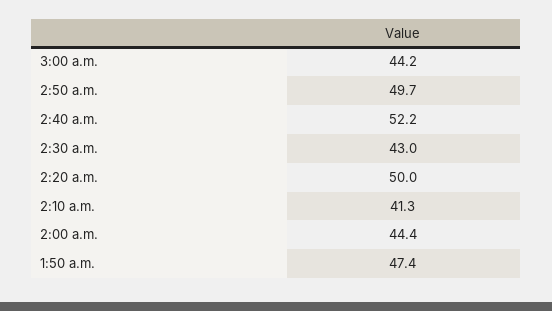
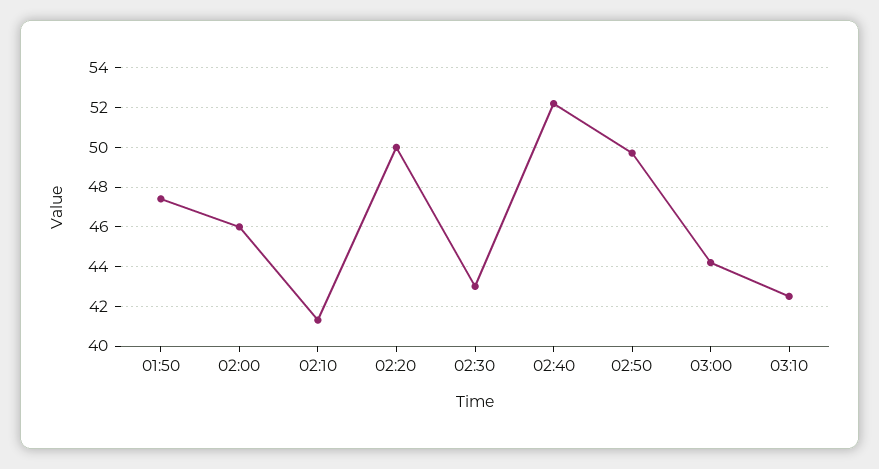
2:00 a.m.: 44.4 -> 46
03:10: none -> 42.5

